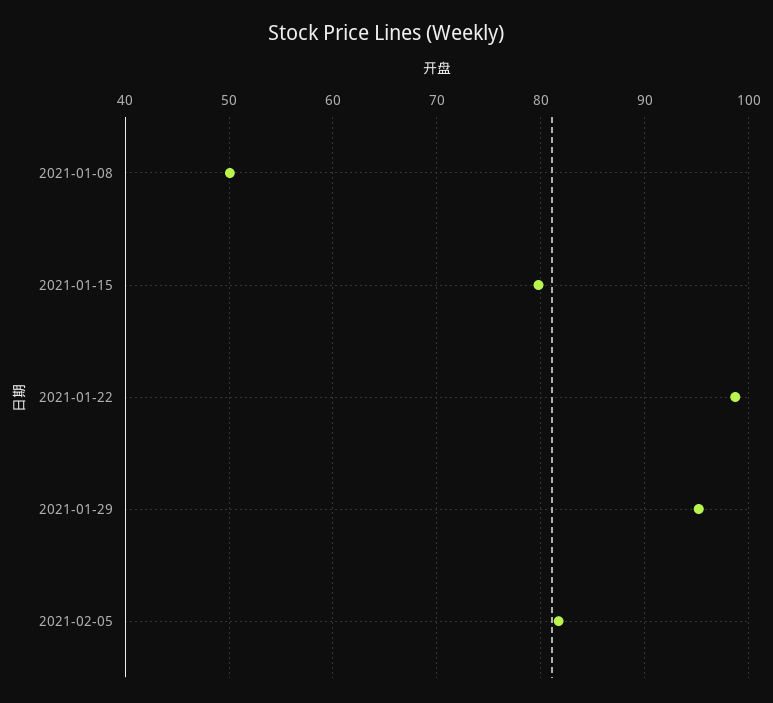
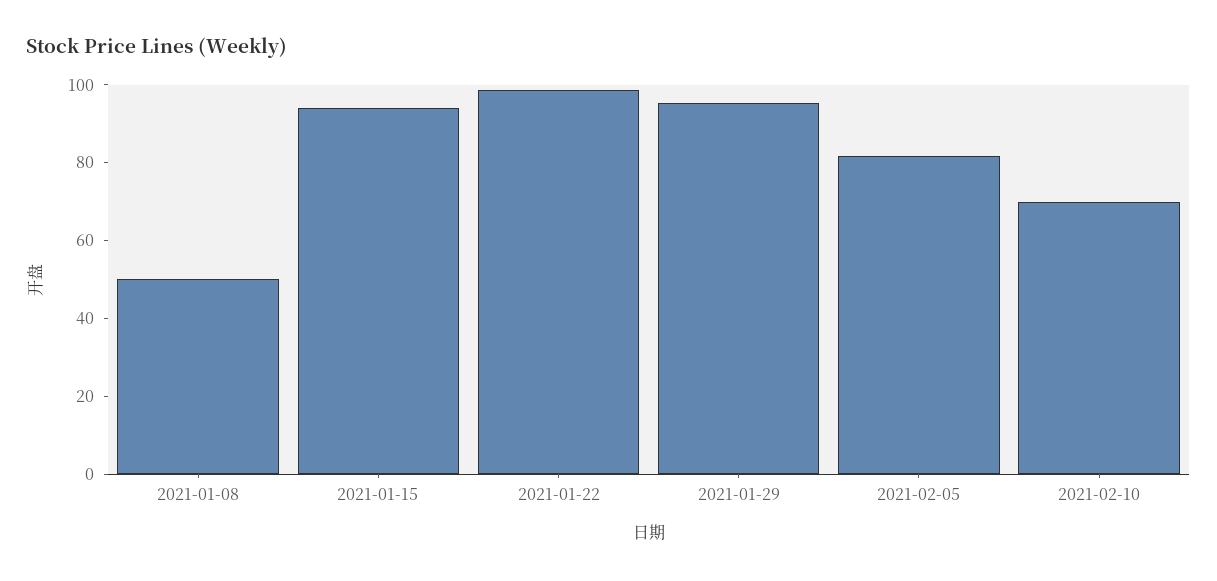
2021-01-15: 80 -> 95
2021-02-10: none -> 70

